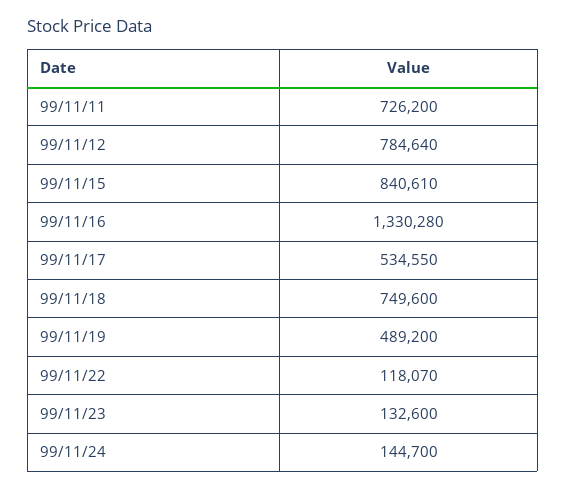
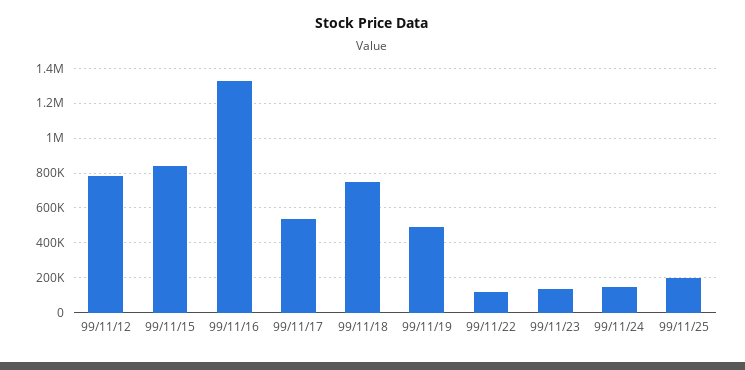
99/11/11: 726200 -> none
99/11/25: none -> 200000

